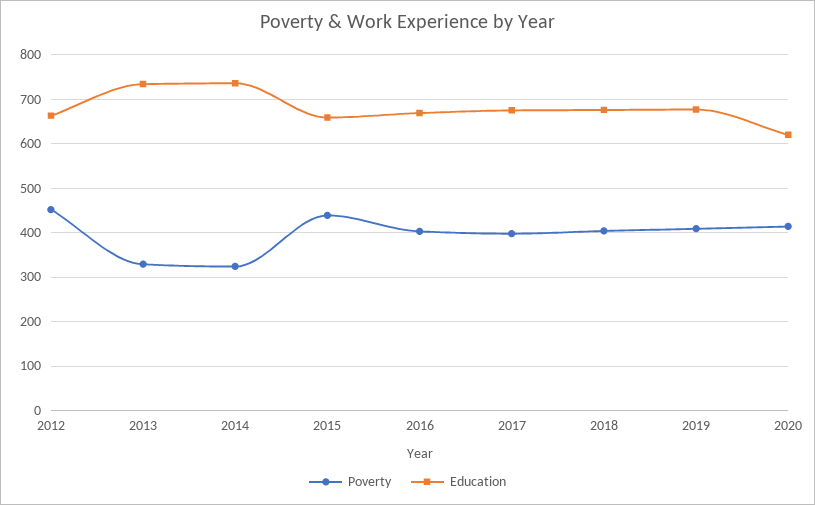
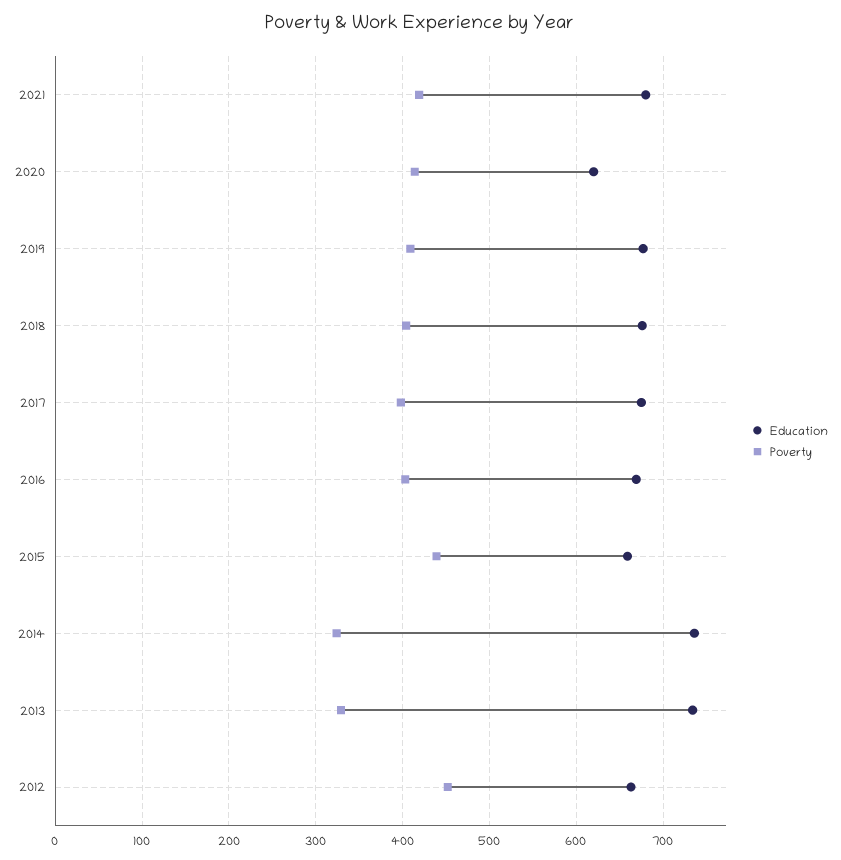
Education, 2021: none -> 680
Poverty, 2021: none -> 420

